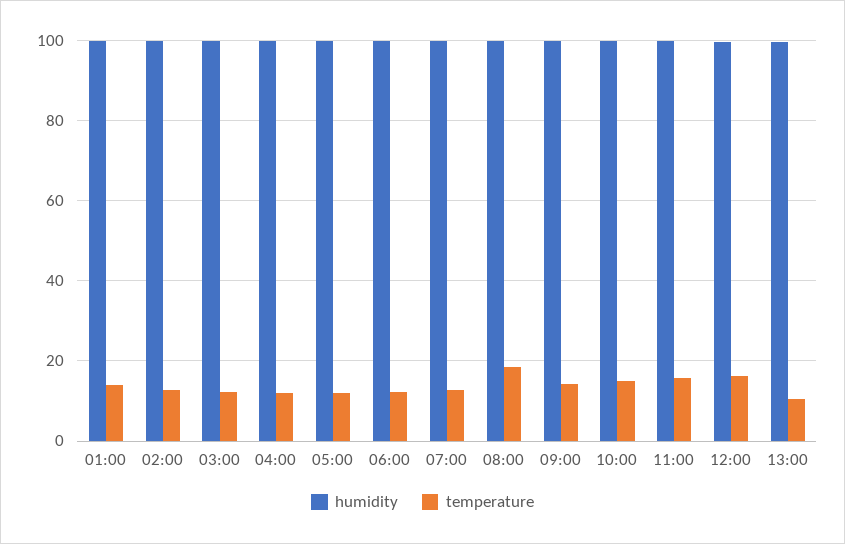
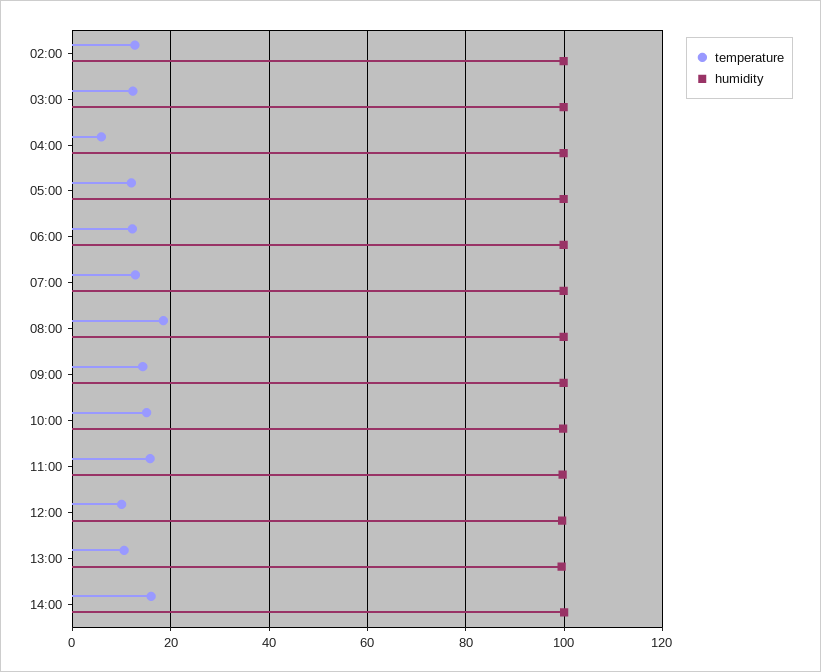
humidity, 01:00: 100 -> none
temperature, 01:00: 14 -> none
temperature, 04:00: 12 -> 6
temperature, 12:00: 16 -> 10
temperature, 14:00: none -> 16
humidity, 14:00: none -> 100

